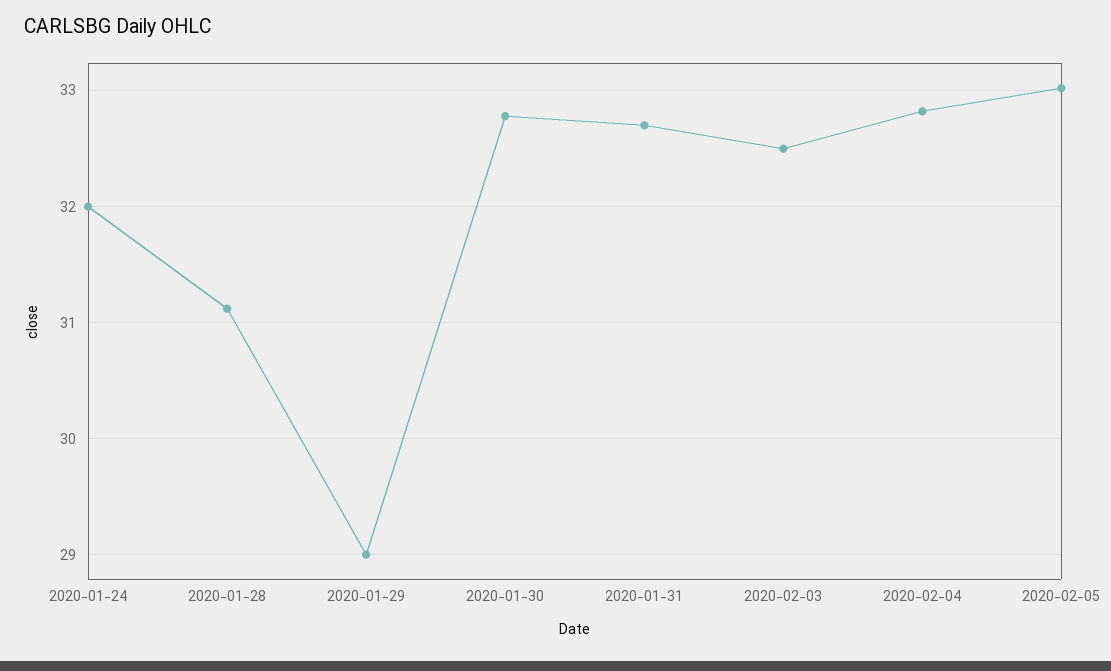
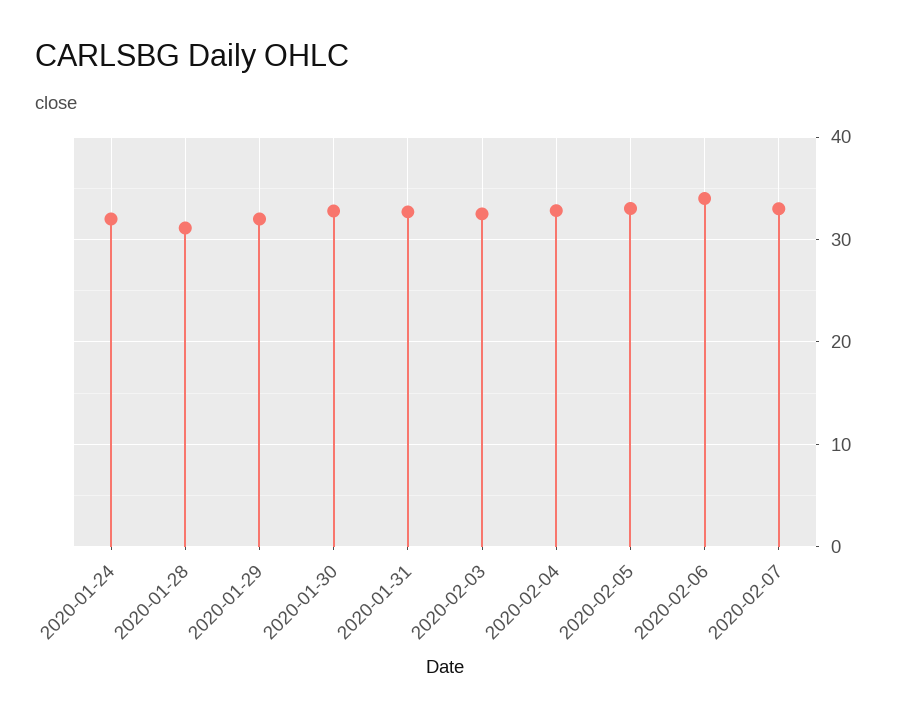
2020-01-29: 29 -> 32
2020-02-06: none -> 34
2020-02-07: none -> 33

